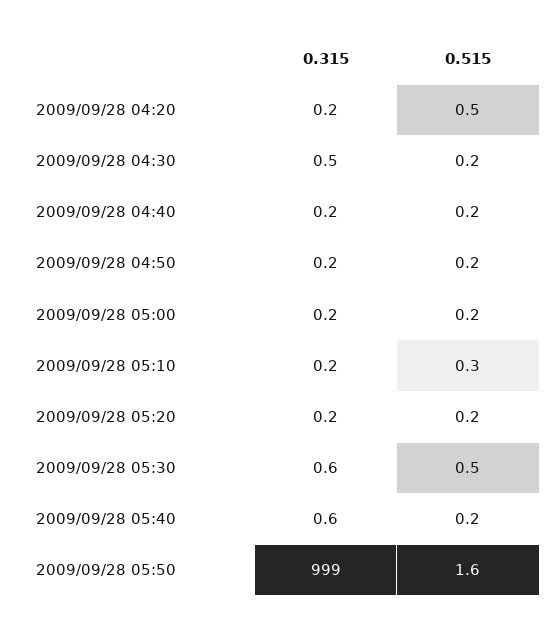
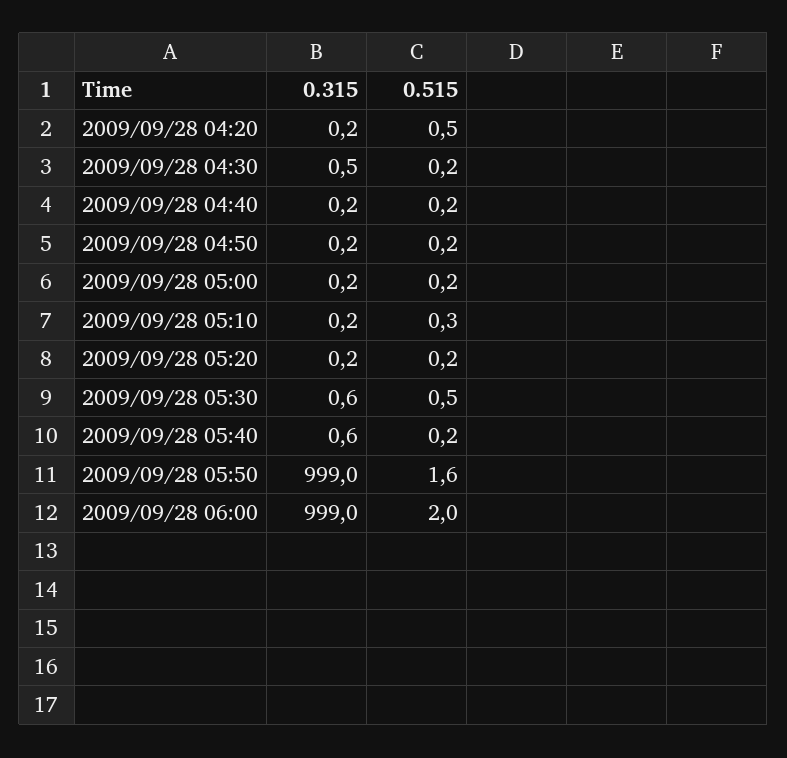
0.315, 2009/09/28 06:00: none -> 999
0.515, 2009/09/28 06:00: none -> 2

